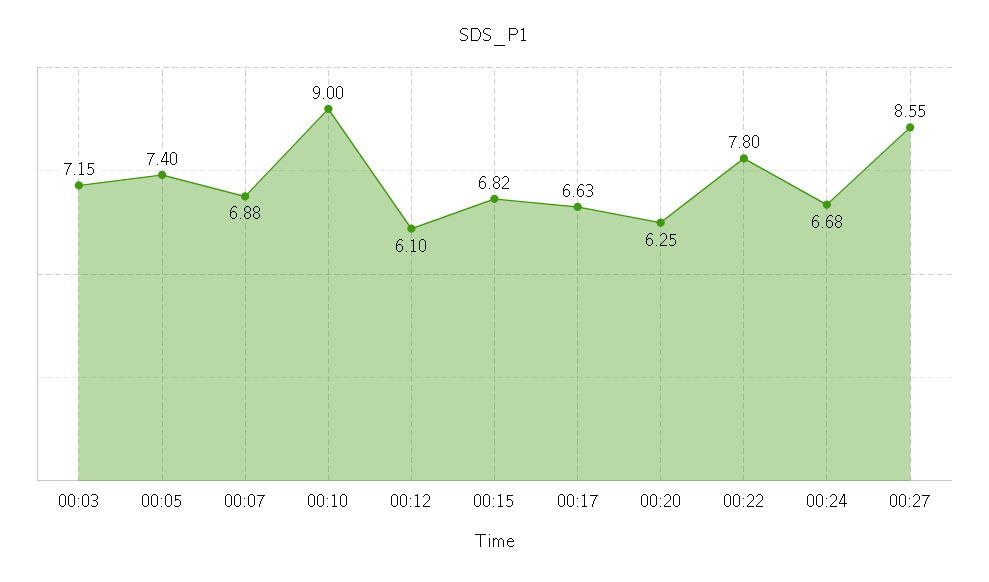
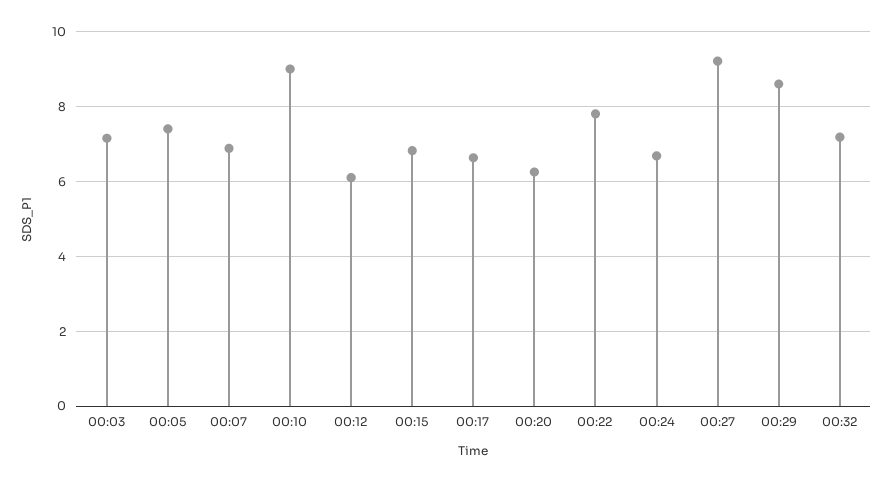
00:27: 8.55 -> 9.2
00:29: none -> 8.6
00:32: none -> 7.2

